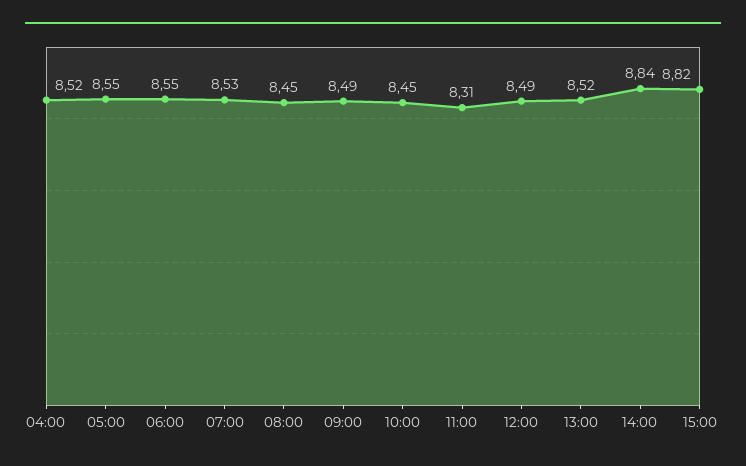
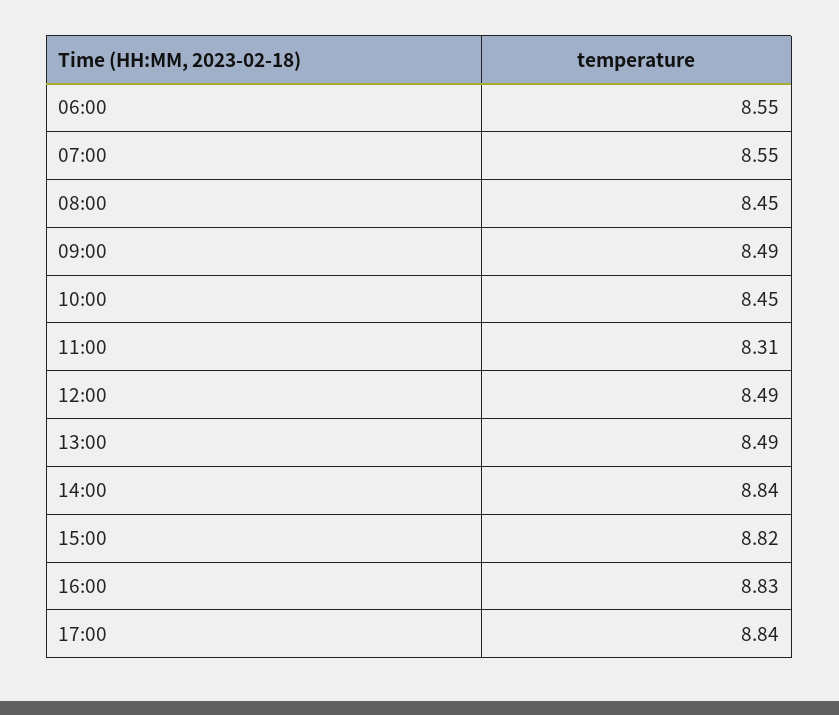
04:00: 8.52 -> none
05:00: 8.55 -> none
07:00: 8.53 -> 8.55
13:00: 8.52 -> 8.49
16:00: none -> 8.83
17:00: none -> 8.84

